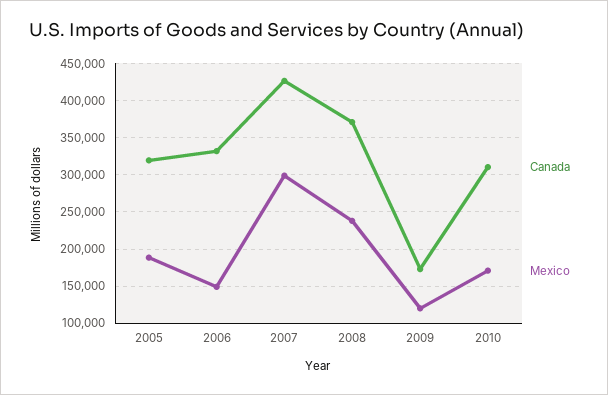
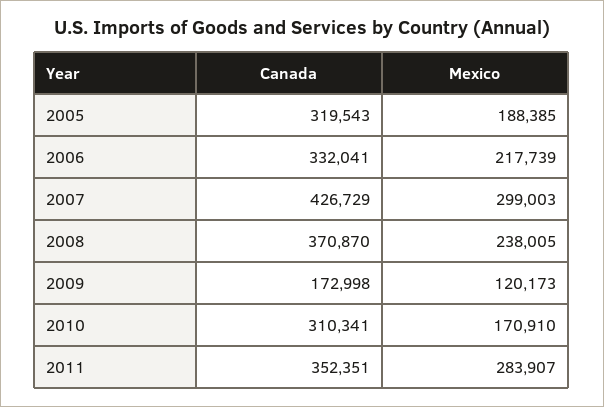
Mexico, 2006: 150000 -> 217739
Canada, 2011: none -> 352351
Mexico, 2011: none -> 283907

